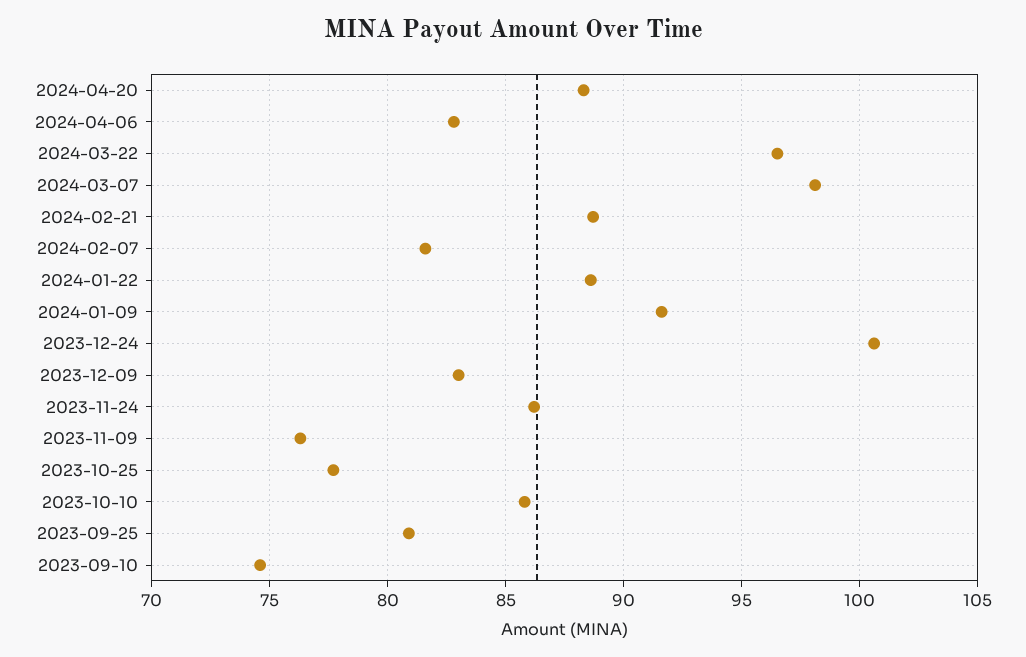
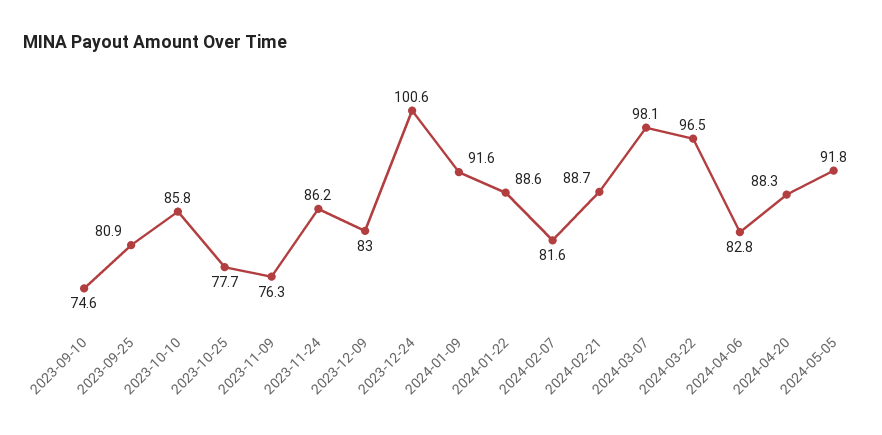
2024-05-05: none -> 91.8

